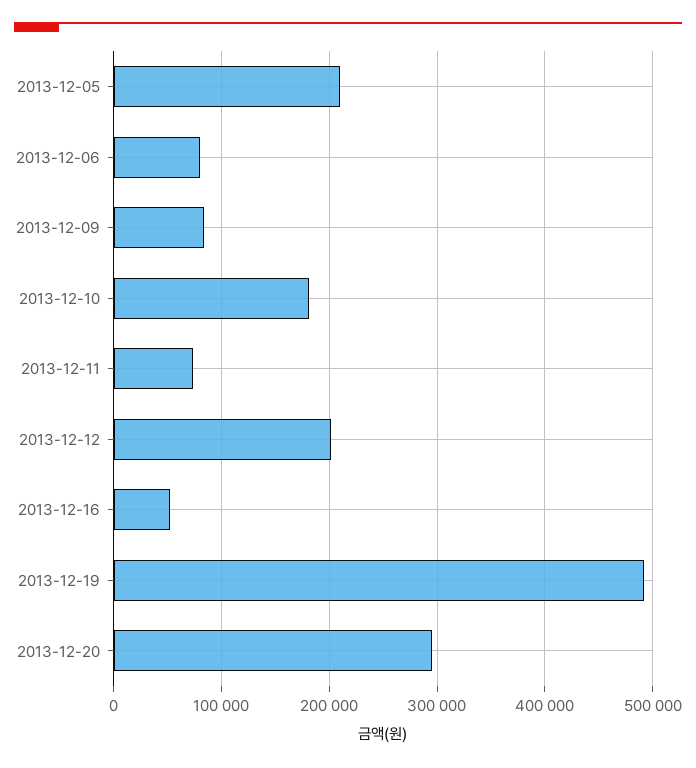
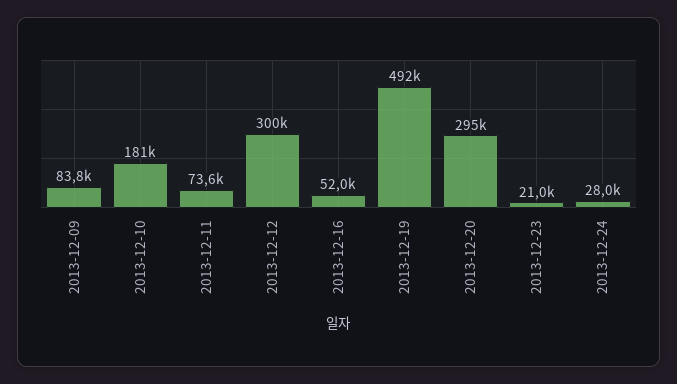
2013-12-05: 210000 -> none
2013-12-06: 80000 -> none
2013-12-12: 200000 -> 300000
2013-12-23: none -> 21000
2013-12-24: none -> 28000

